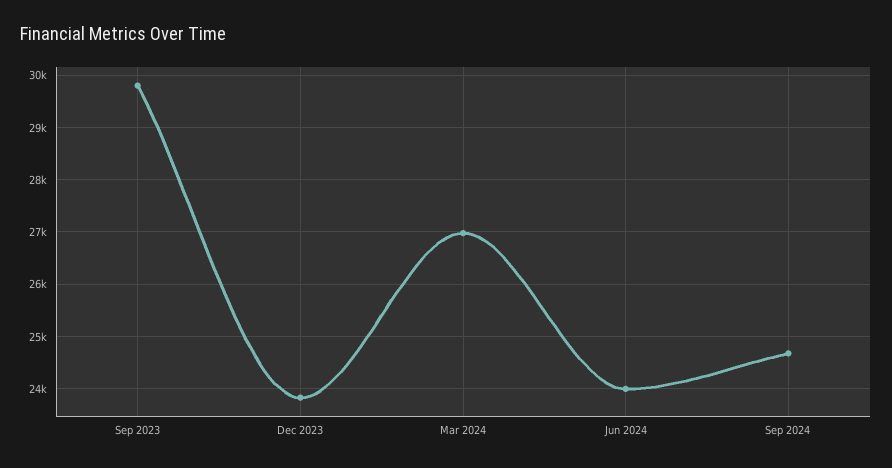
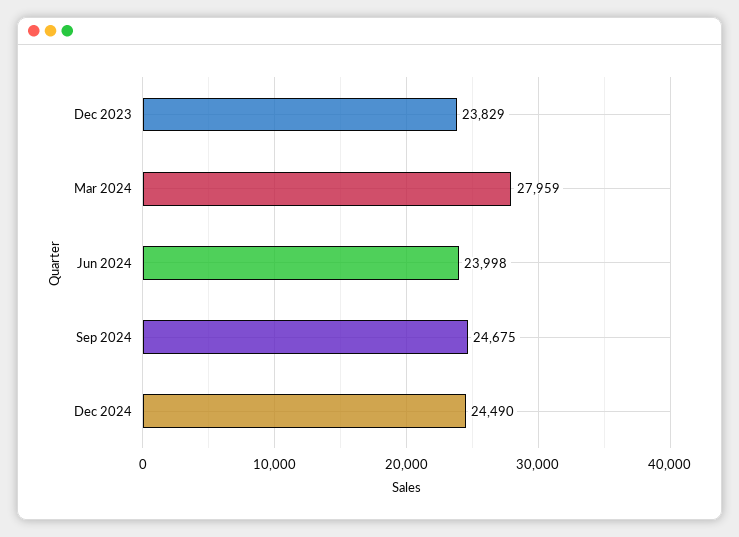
Sep 2023: 29800 -> none
Mar 2024: 27000 -> 27959
Dec 2024: none -> 24490

